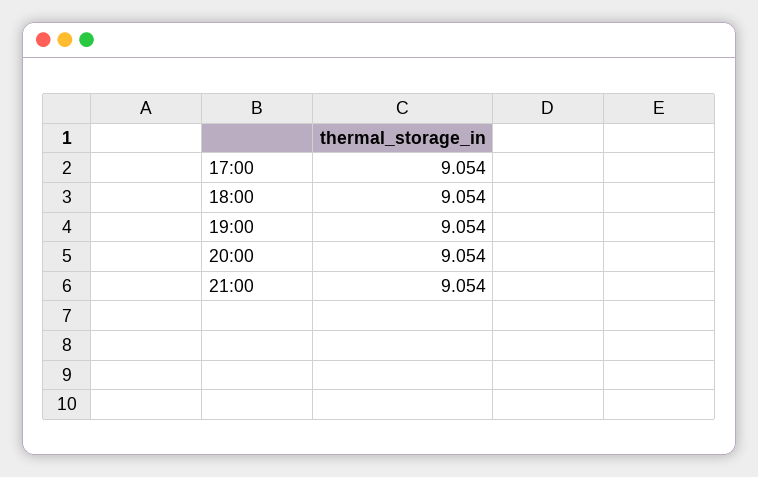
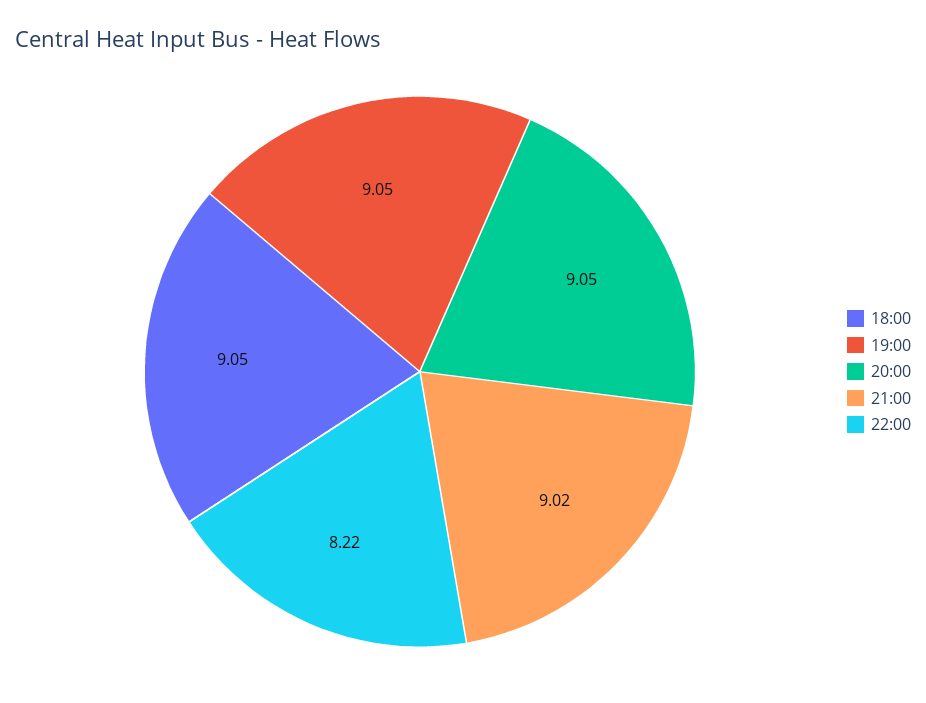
17:00: 9.054 -> none
21:00: 9.054 -> 9.02
22:00: none -> 8.22

